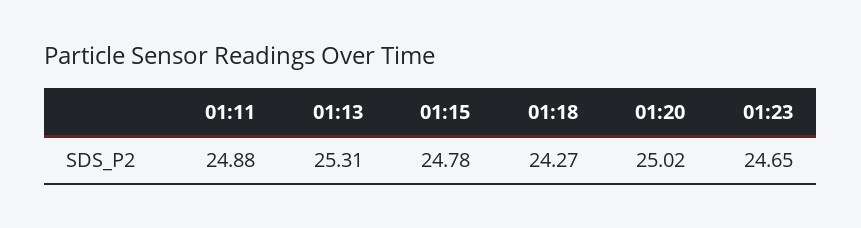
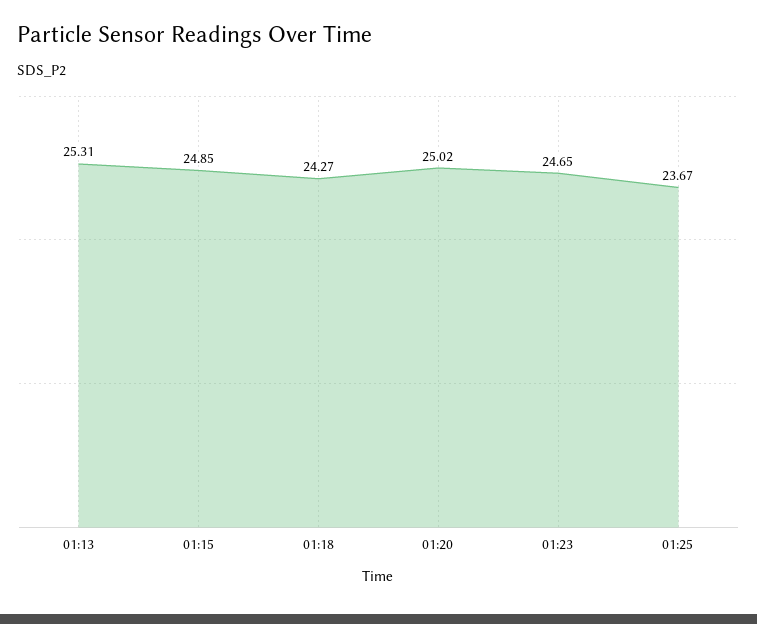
01:11: 24.88 -> none
01:15: 24.78 -> 24.85
01:25: none -> 23.67

